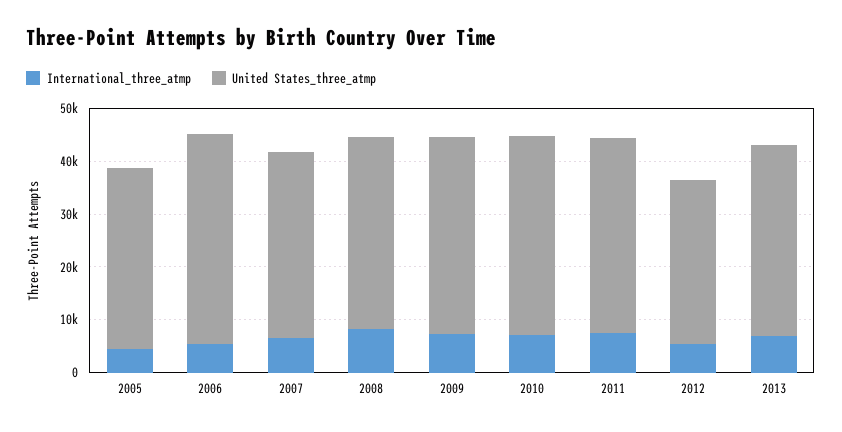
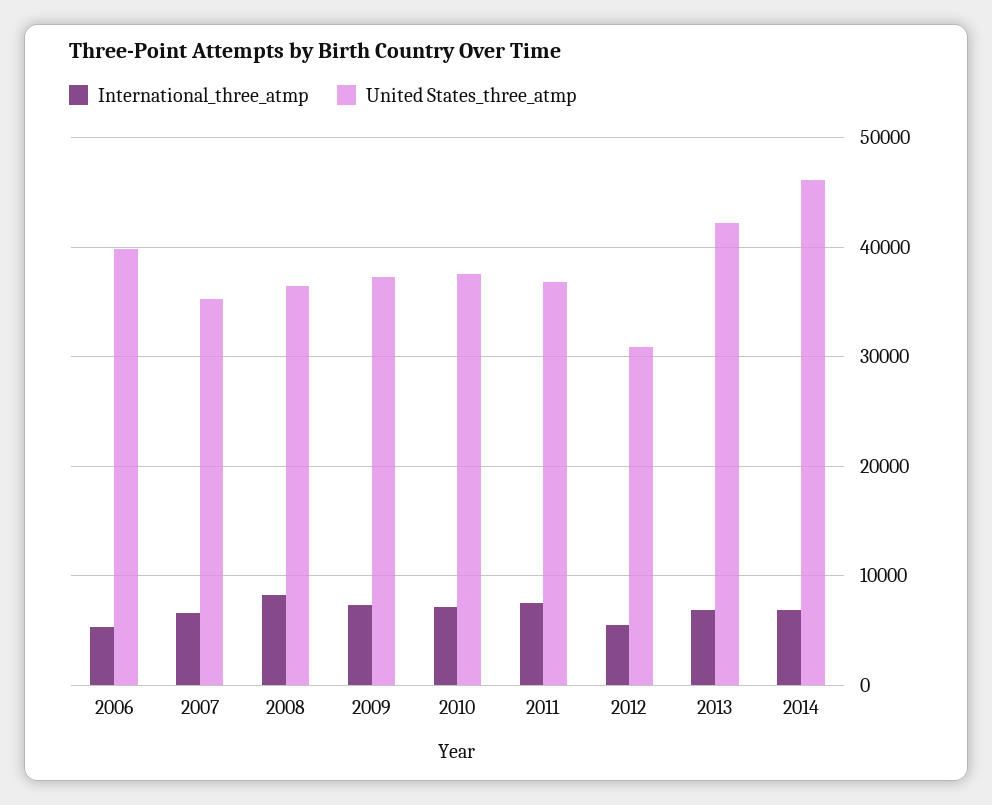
International_three_atmp, 2005: 4000 -> none
United States_three_atmp, 2005: 34000 -> none
United States_three_atmp, 2013: 36000 -> 42000
International_three_atmp, 2014: none -> 7000
United States_three_atmp, 2014: none -> 46000

